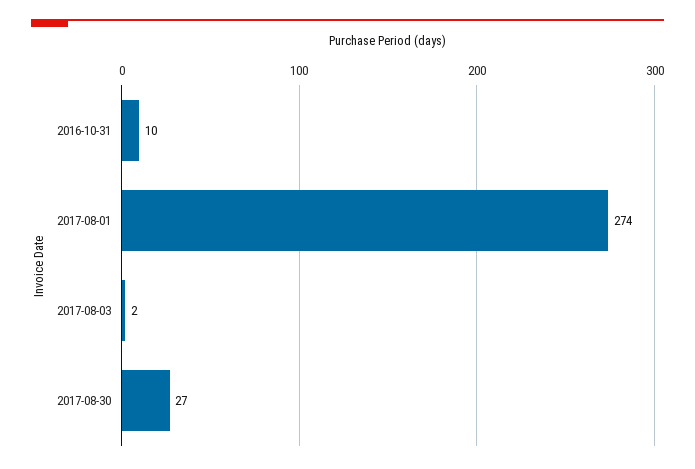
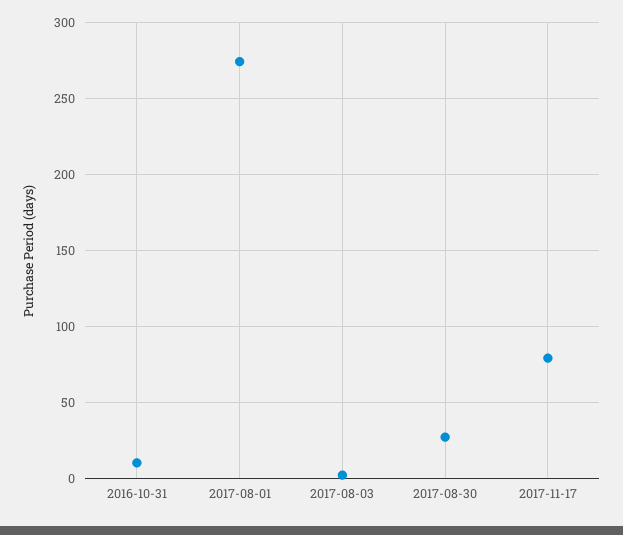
2017-11-17: none -> 80

